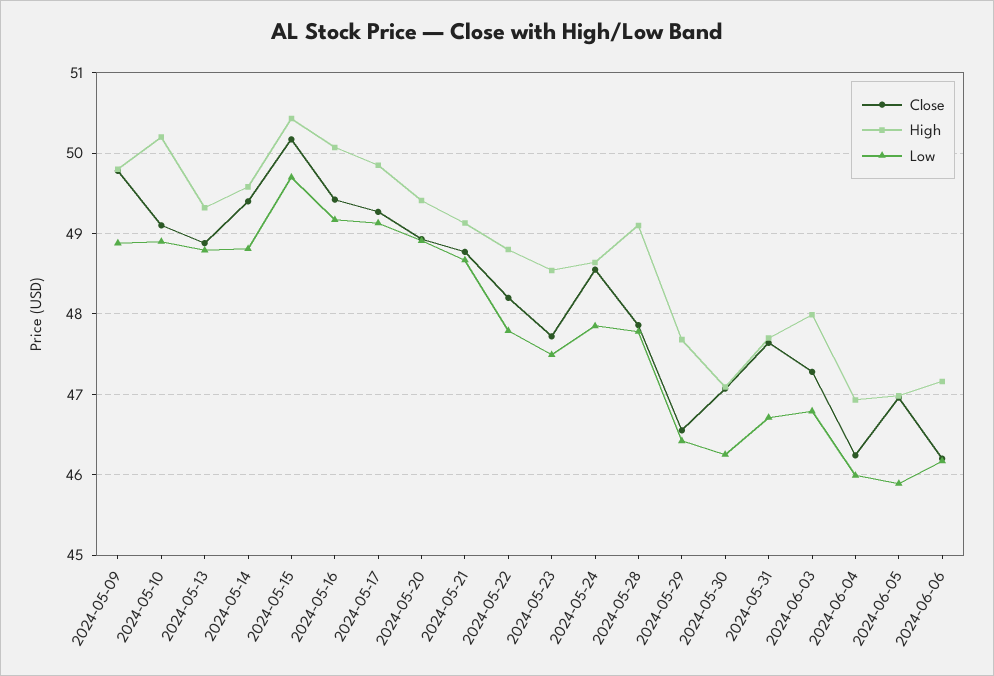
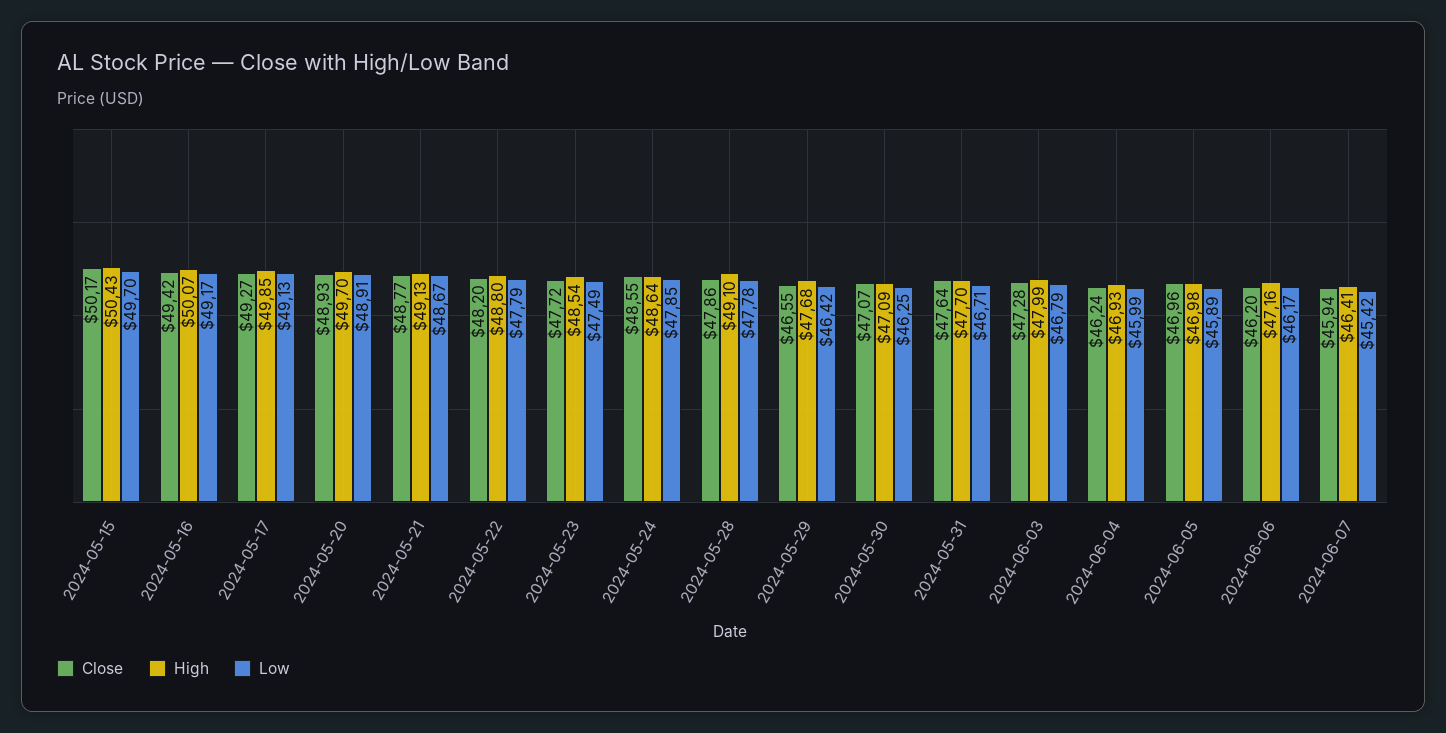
Close, 2024-05-09: 49.8 -> none
High, 2024-05-09: 49.8 -> none
Low, 2024-05-09: 48.9 -> none
Close, 2024-05-10: 49.1 -> none
High, 2024-05-10: 50.2 -> none
Low, 2024-05-10: 48.9 -> none
Close, 2024-05-13: 48.9 -> none
High, 2024-05-13: 49.3 -> none
Low, 2024-05-13: 48.8 -> none
Close, 2024-05-14: 49.4 -> none
High, 2024-05-14: 49.6 -> none
Low, 2024-05-14: 48.8 -> none
High, 2024-05-20: 49.4 -> 49.7
Close, 2024-06-07: none -> 45.94
High, 2024-06-07: none -> 46.41
Low, 2024-06-07: none -> 45.42

